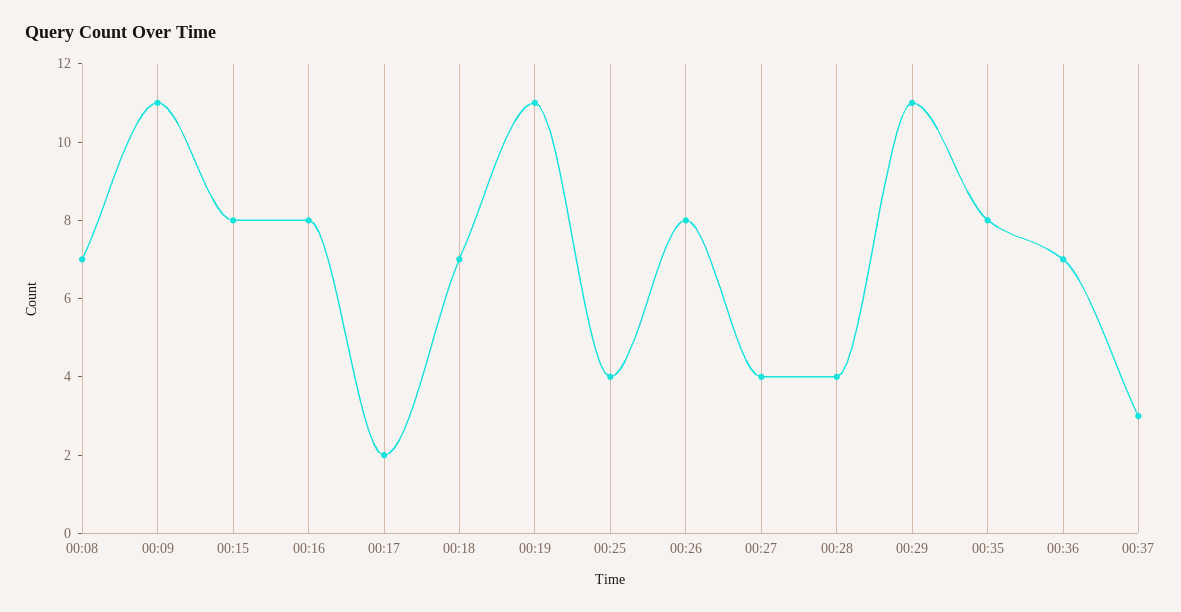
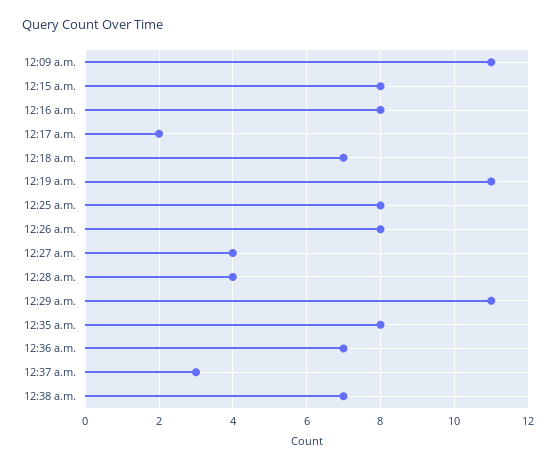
00:08: 7 -> none
00:25: 4 -> 8
12:38 a.m.: none -> 7

